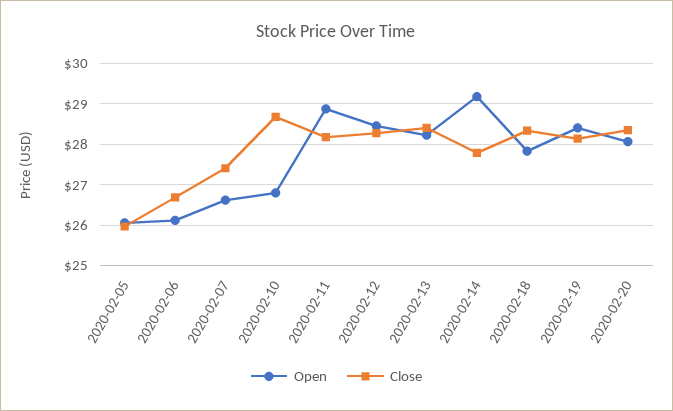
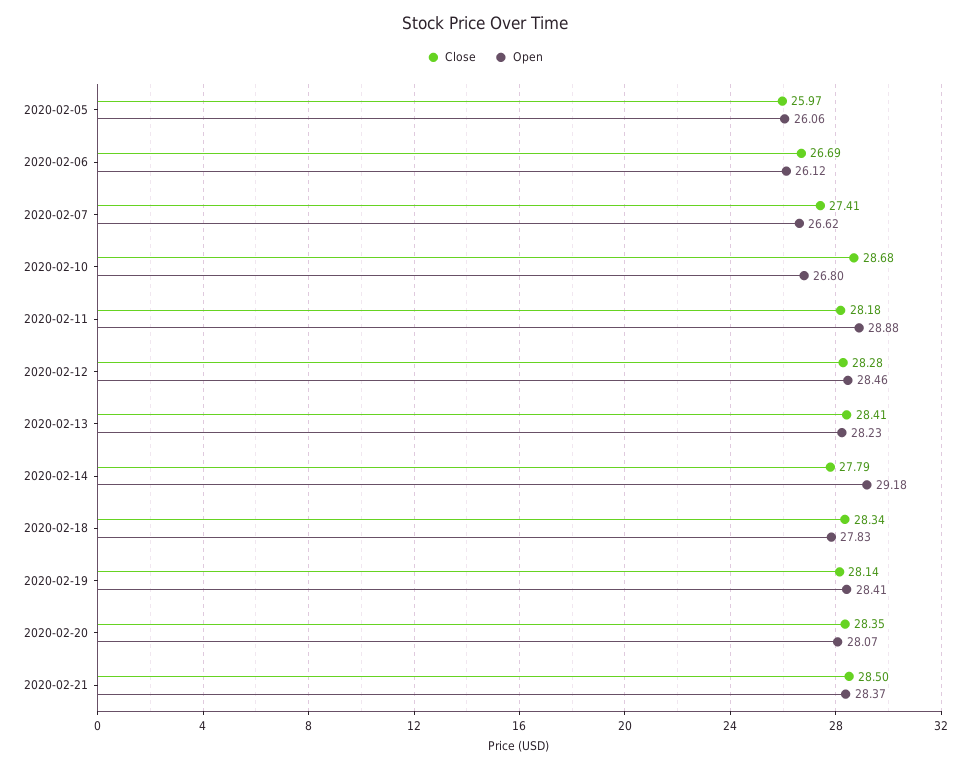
Close, 2020-02-21: none -> 28.5
Open, 2020-02-21: none -> 28.37

